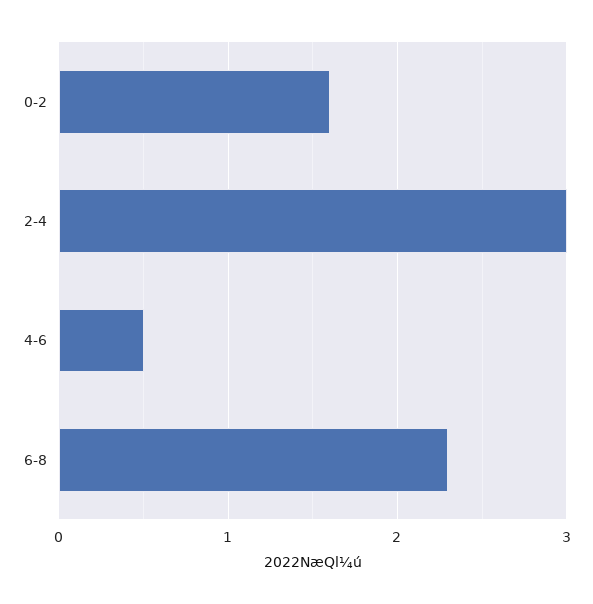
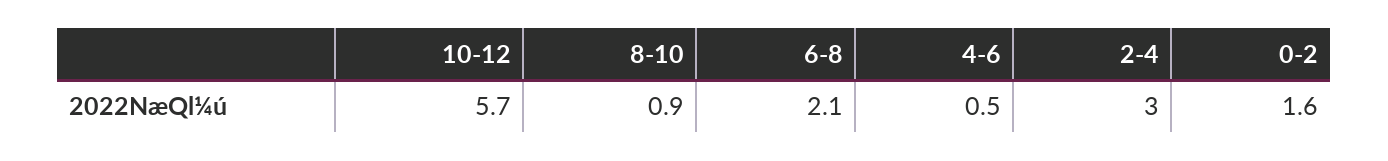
6-8: 2.3 -> 2.1
10-12: none -> 5.7
8-10: none -> 0.9

